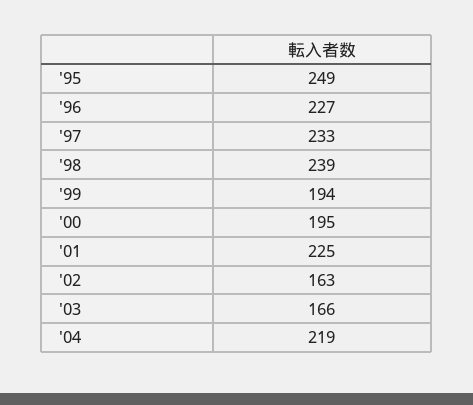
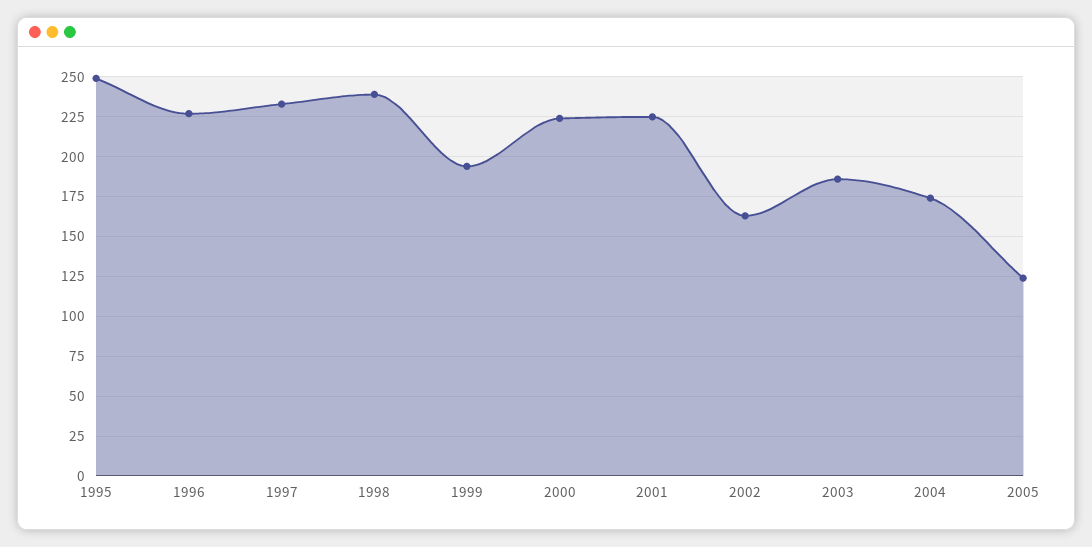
'00: 195 -> 225
'03: 166 -> 185
'04: 219 -> 175
2005: none -> 125

